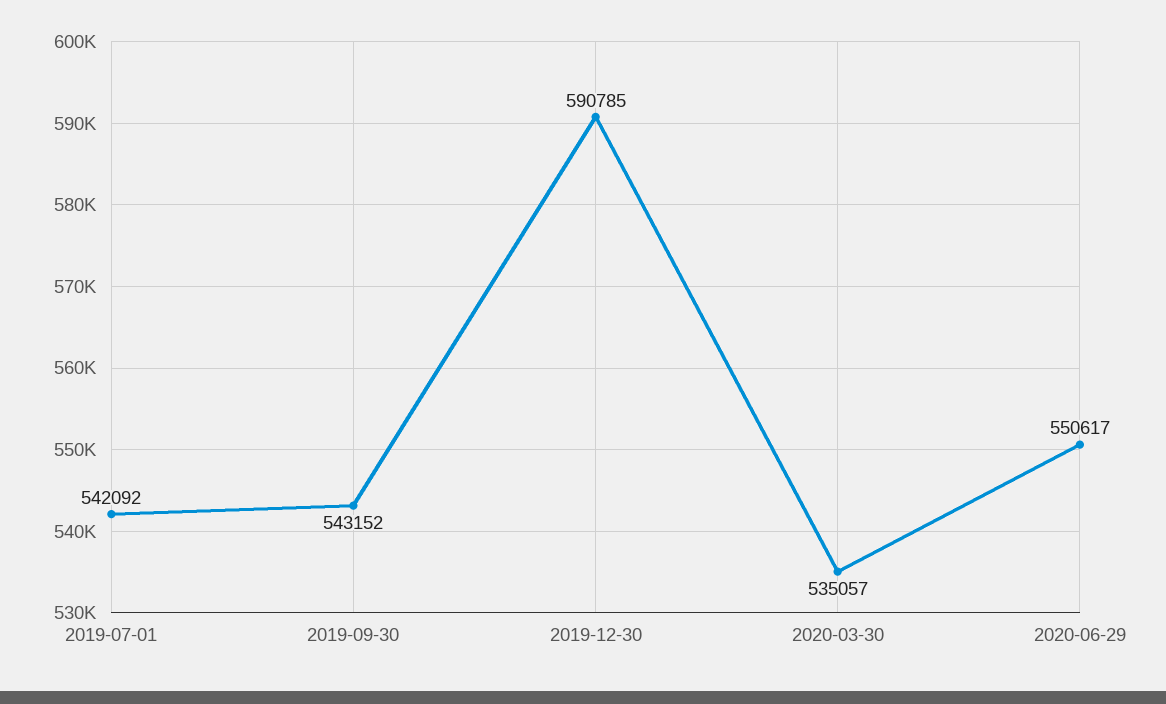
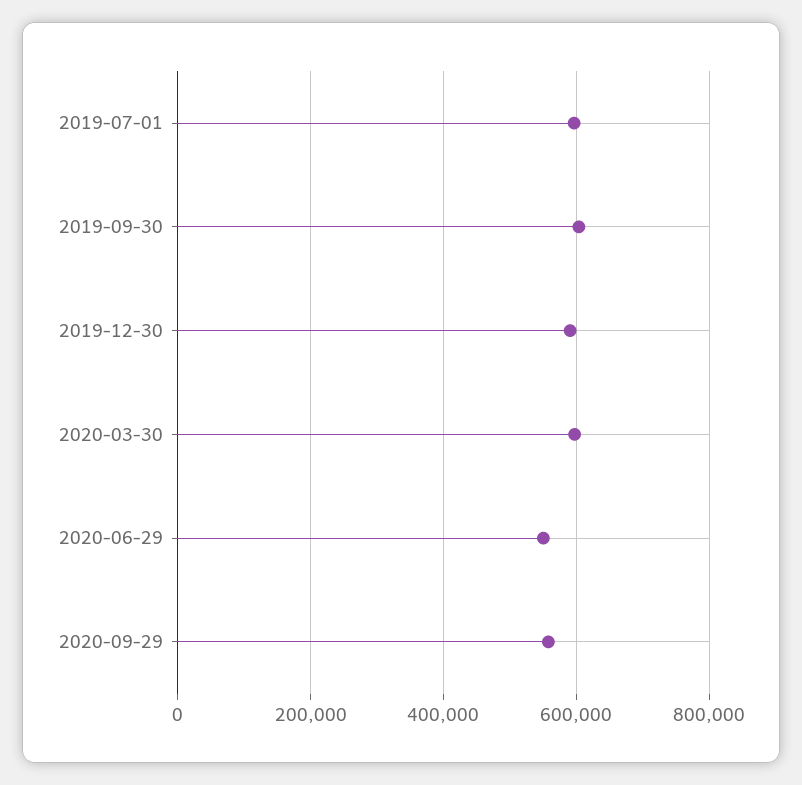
2019-07-01: 542092 -> 600000
2019-09-30: 543152 -> 600000
2020-03-30: 535057 -> 600000
2020-09-29: none -> 560000

